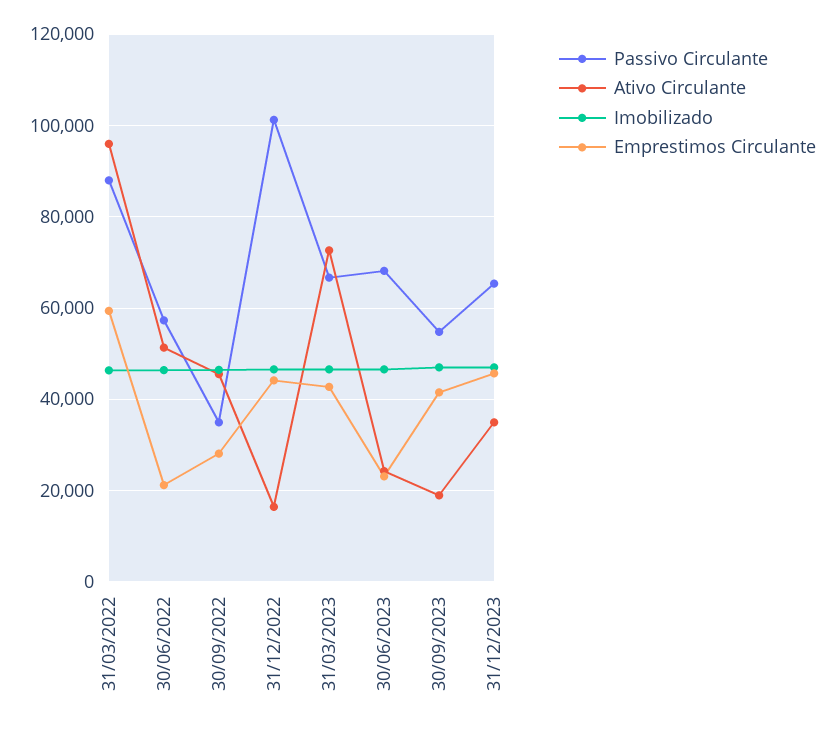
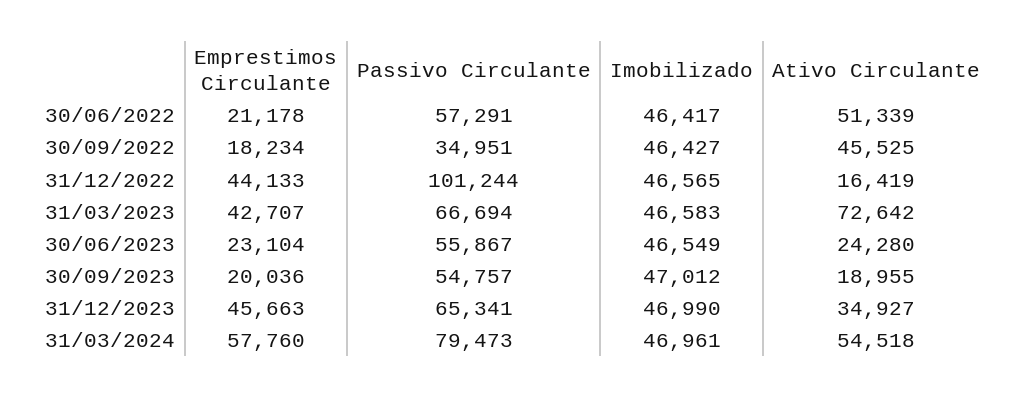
Passivo Circulante, 31/03/2022: 88000 -> none
Ativo Circulante, 31/03/2022: 96000 -> none
Imobilizado, 31/03/2022: 46000 -> none
Emprestimos Circulante, 31/03/2022: 60000 -> none
Emprestimos Circulante, 30/09/2022: 28000 -> 18234
Passivo Circulante, 30/06/2023: 68000 -> 55867
Emprestimos Circulante, 30/09/2023: 42000 -> 20036
Emprestimos Circulante, 31/03/2024: none -> 57760
Passivo Circulante, 31/03/2024: none -> 79473
Imobilizado, 31/03/2024: none -> 46961
Ativo Circulante, 31/03/2024: none -> 54518

